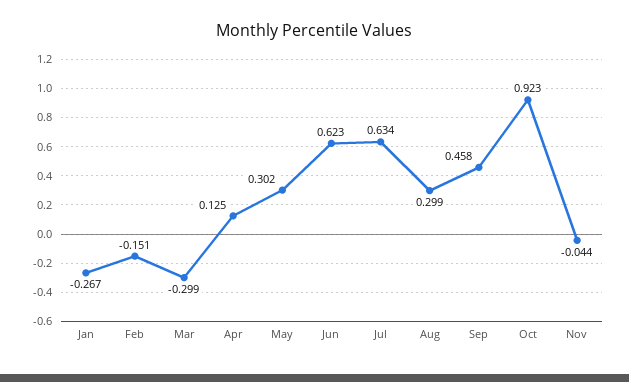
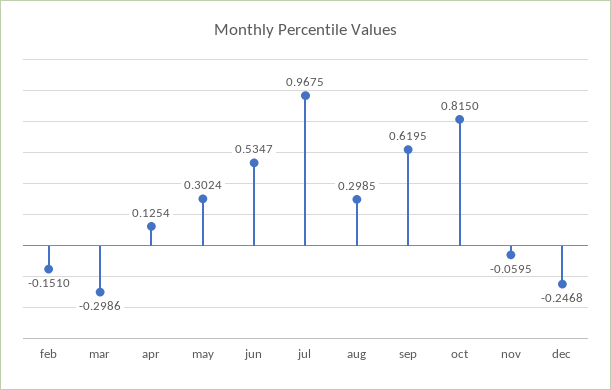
Jan: -0.267 -> none
Jun: 0.623 -> 0.5347
Jul: 0.634 -> 0.9675
Sep: 0.458 -> 0.6195
Oct: 0.923 -> 0.815
Nov: -0.044 -> -0.0595
dec: none -> -0.2468

